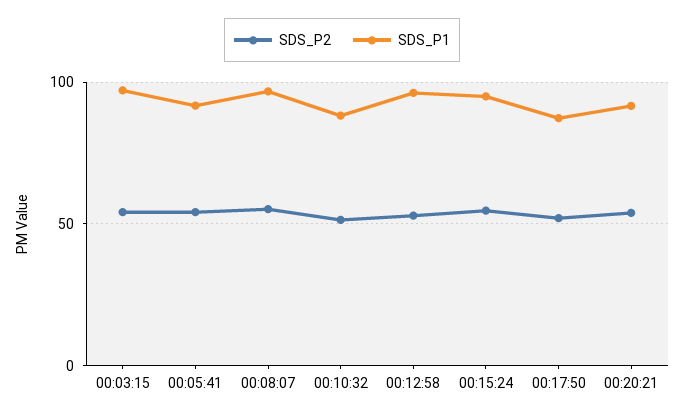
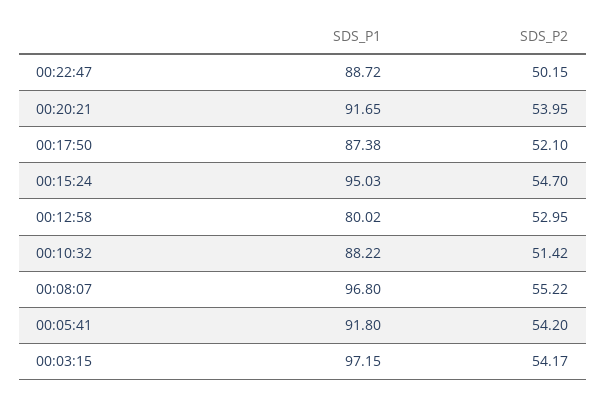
SDS_P1, 00:12:58: 95 -> 80.02
SDS_P1, 00:22:47: none -> 88.72
SDS_P2, 00:22:47: none -> 50.15

